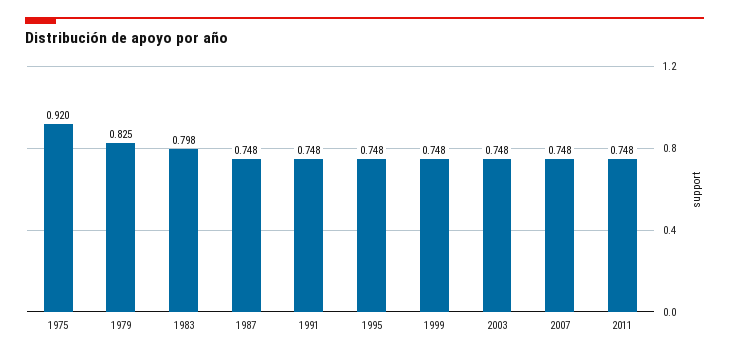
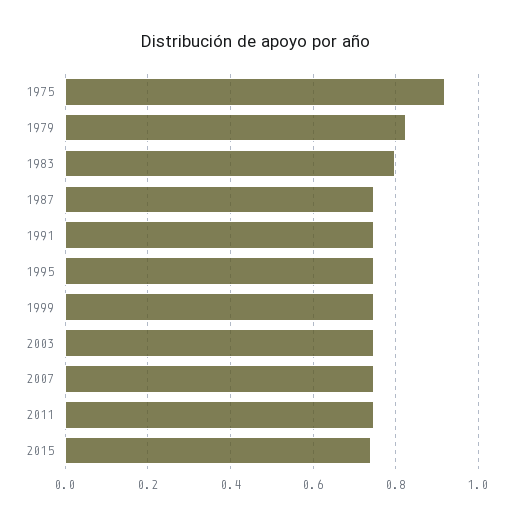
2015: none -> 0.74

